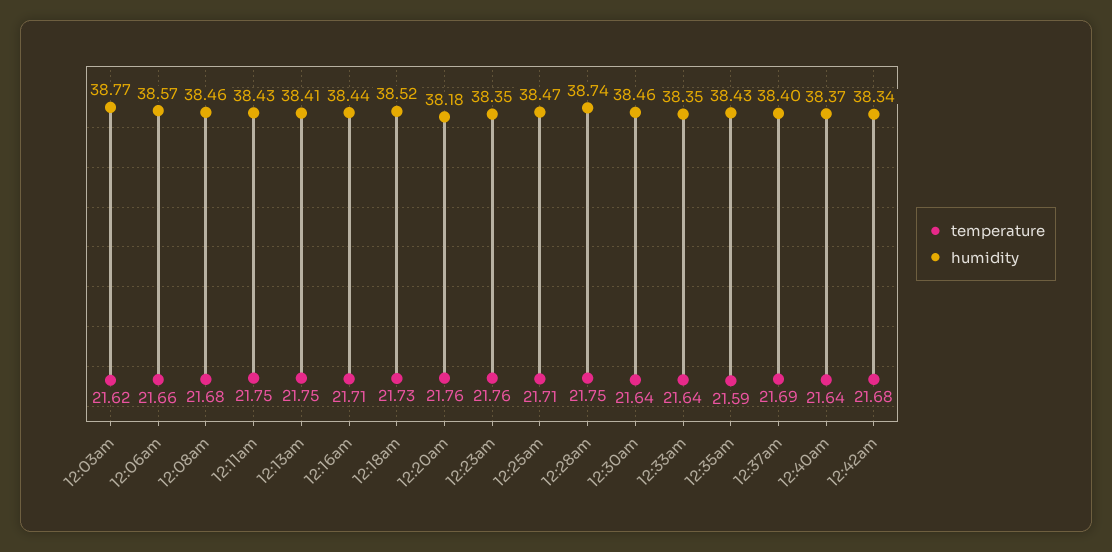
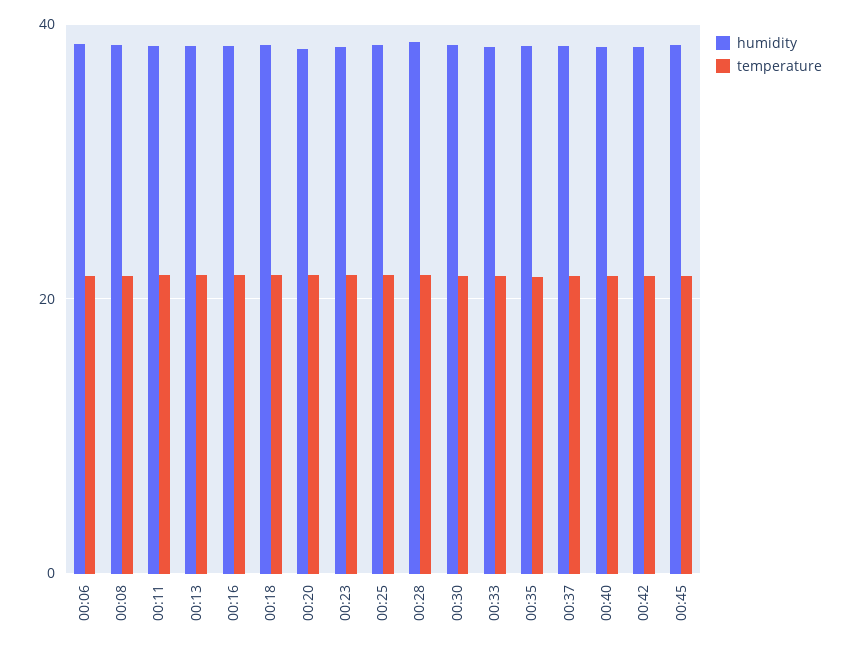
temperature, 12:03am: 21.62 -> none
humidity, 12:03am: 38.77 -> none
humidity, 00:45: none -> 38
temperature, 00:45: none -> 22

